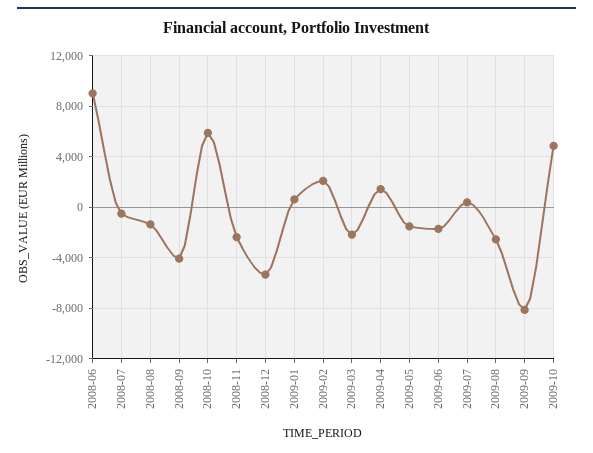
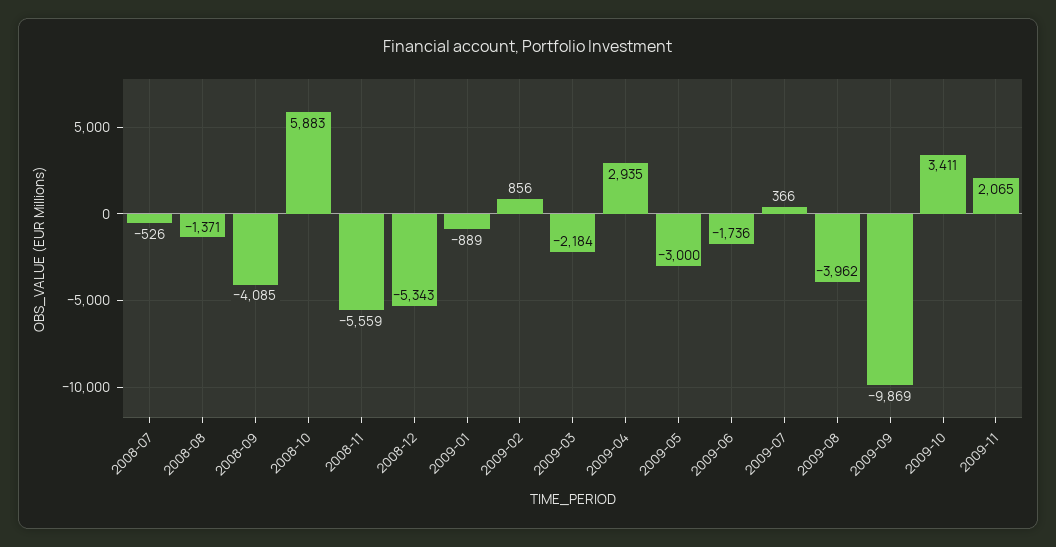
2008-06: 9000 -> none
2008-11: -2500 -> -5559
2009-01: 500 -> -889
2009-02: 2000 -> 856
2009-04: 1500 -> 2935
2009-05: -1500 -> -3000
2009-08: -2500 -> -3962
2009-09: -8000 -> -9869
2009-10: 5000 -> 3411
2009-11: none -> 2065

